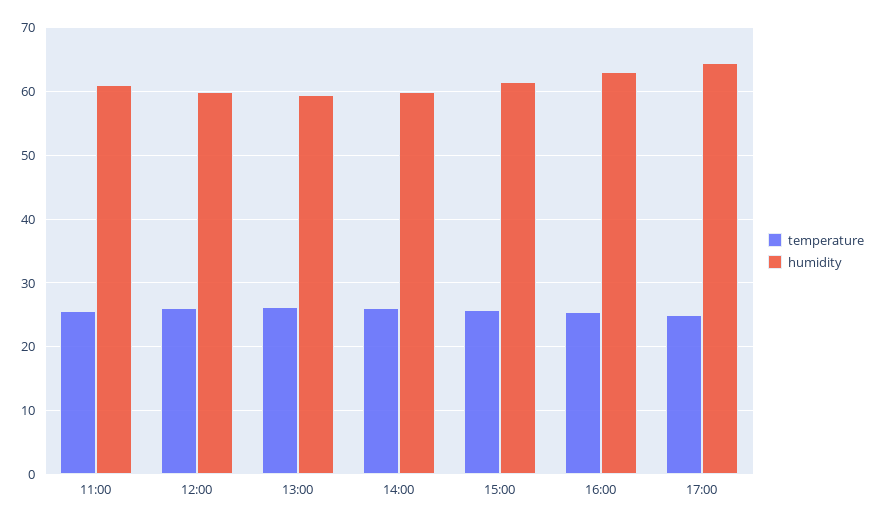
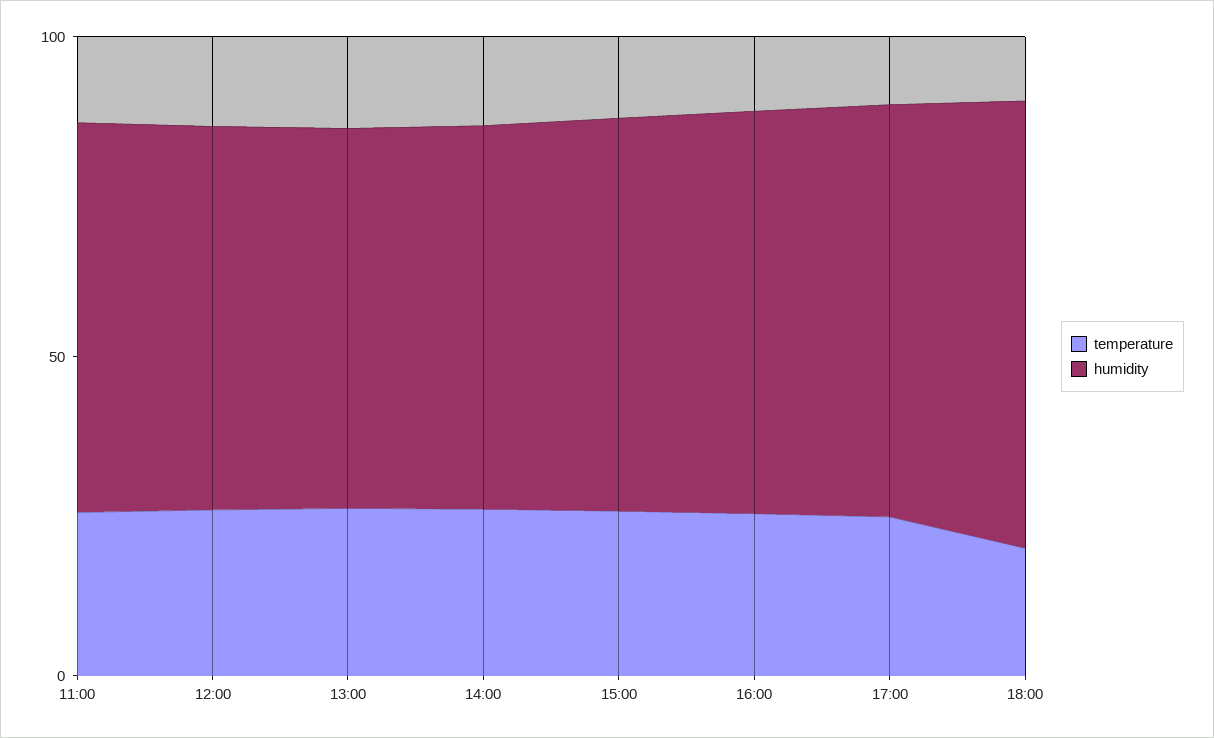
temperature, 18:00: none -> 20
humidity, 18:00: none -> 70

